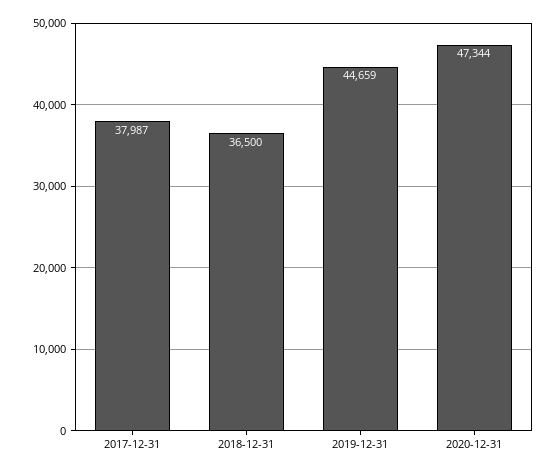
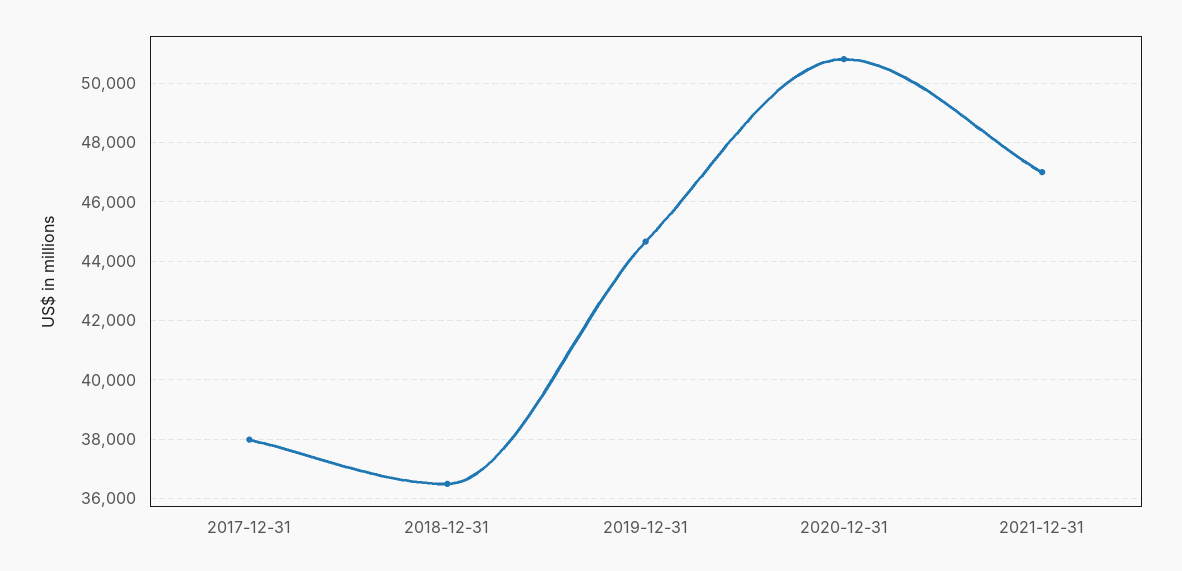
2020-12-31: 47344 -> 50750
2021-12-31: none -> 47000

